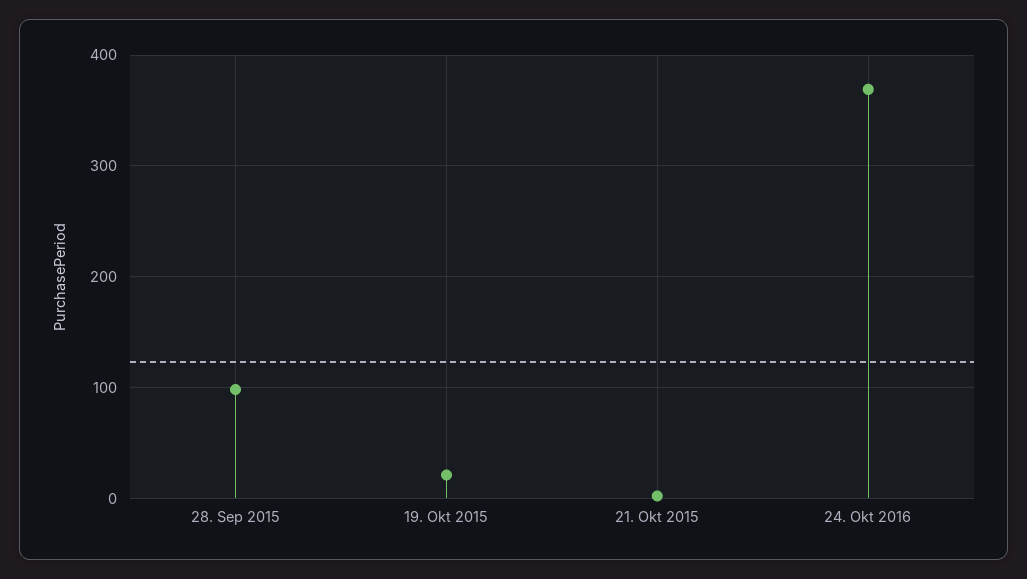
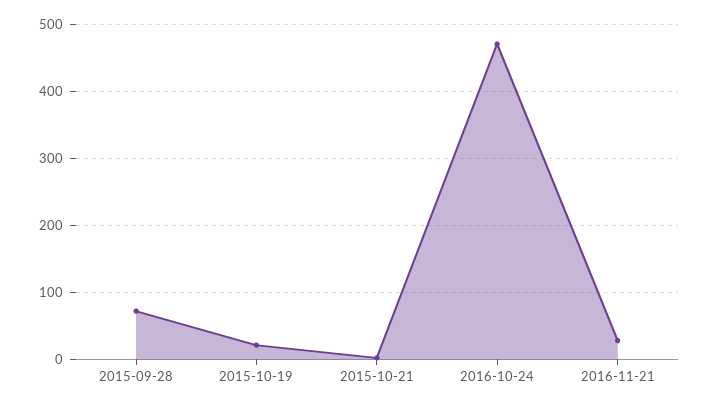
28. Sep 2015: 100 -> 70
24. Okt 2016: 370 -> 470
2016-11-21: none -> 30

